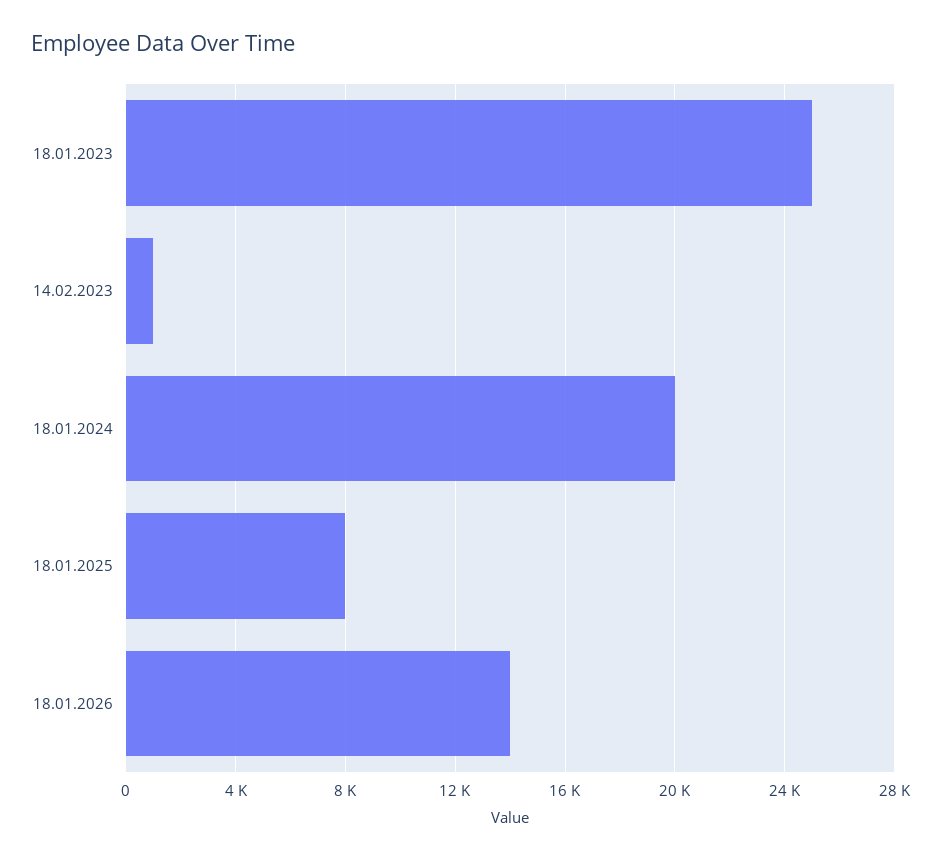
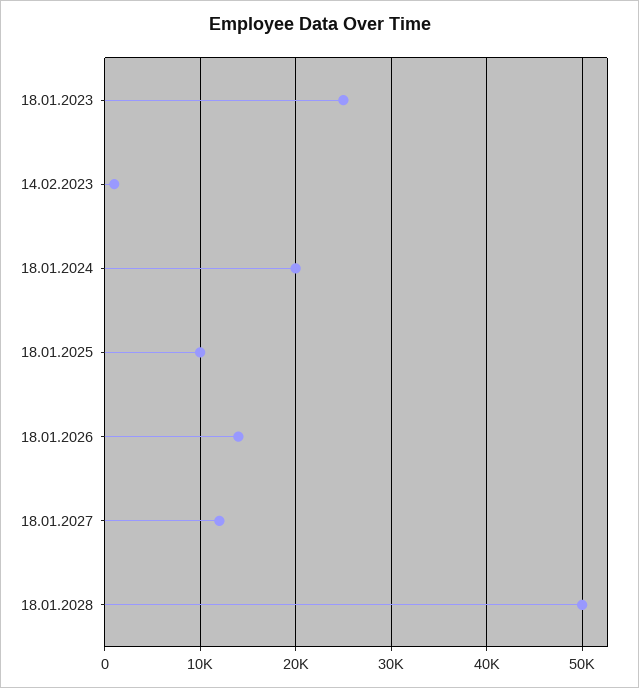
18.01.2025: 8000 -> 10000
18.01.2027: none -> 12000
18.01.2028: none -> 50000

